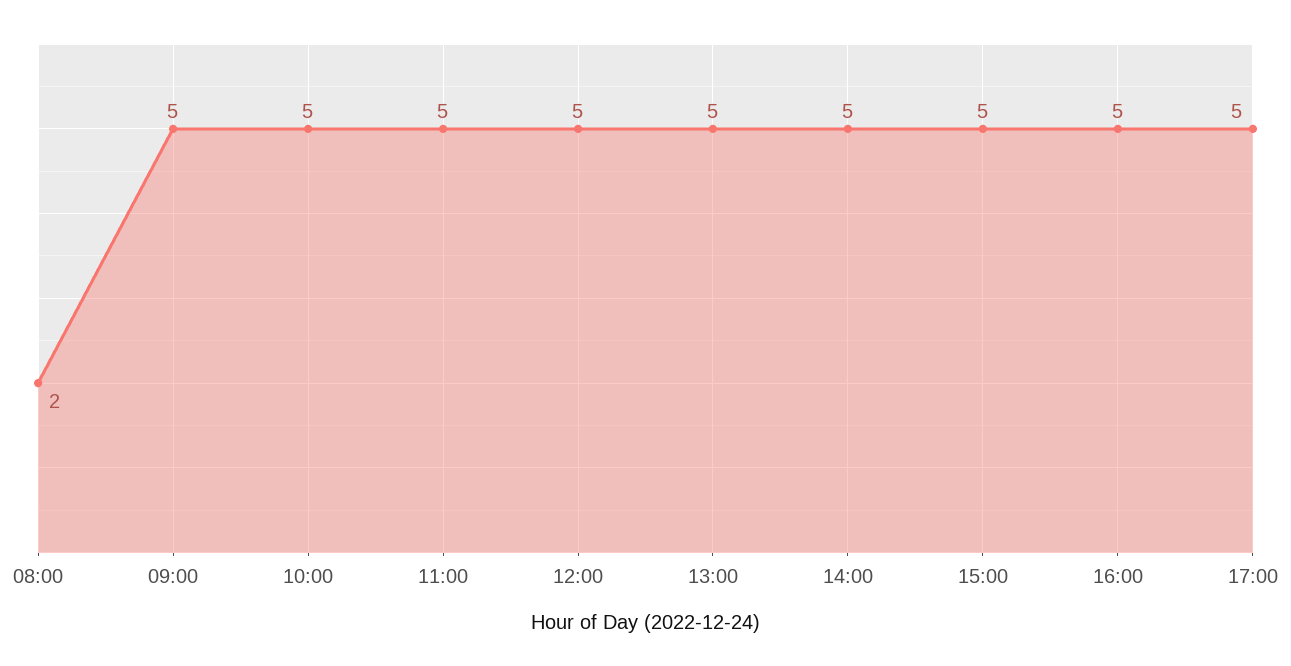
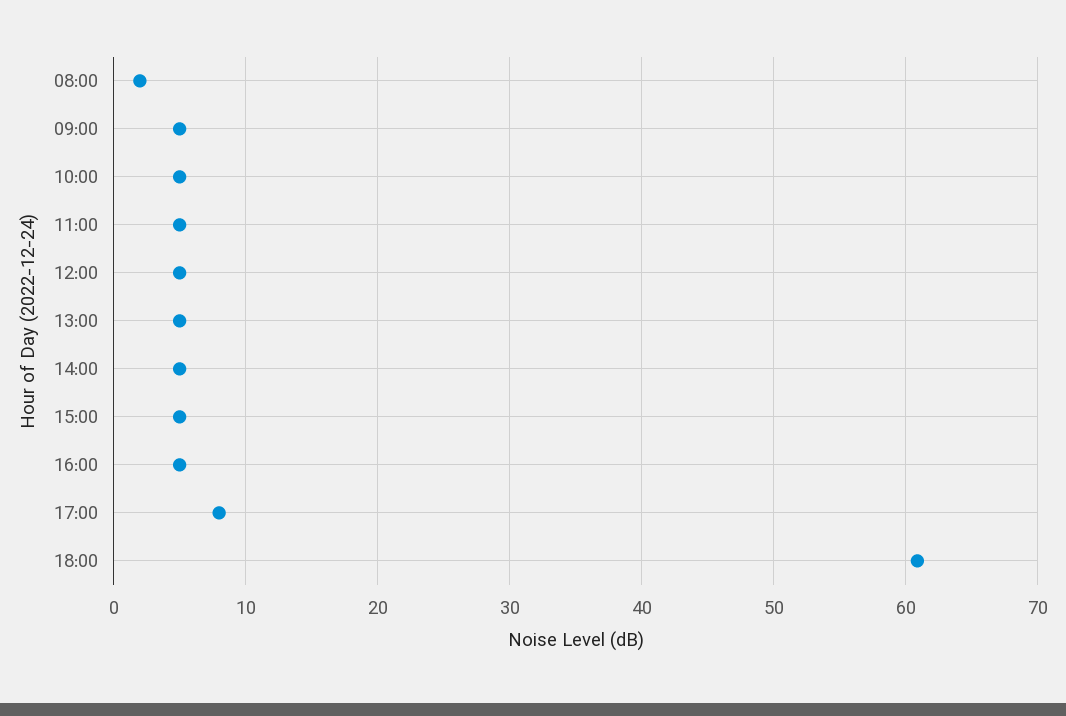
17:00: 5 -> 8
18:00: none -> 61

